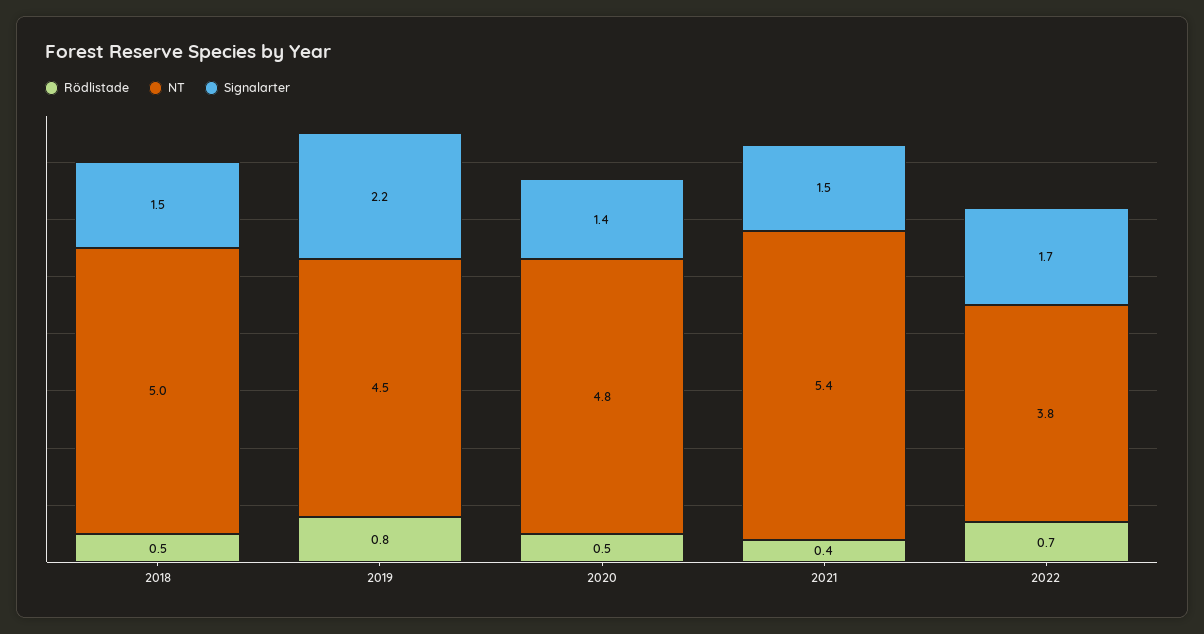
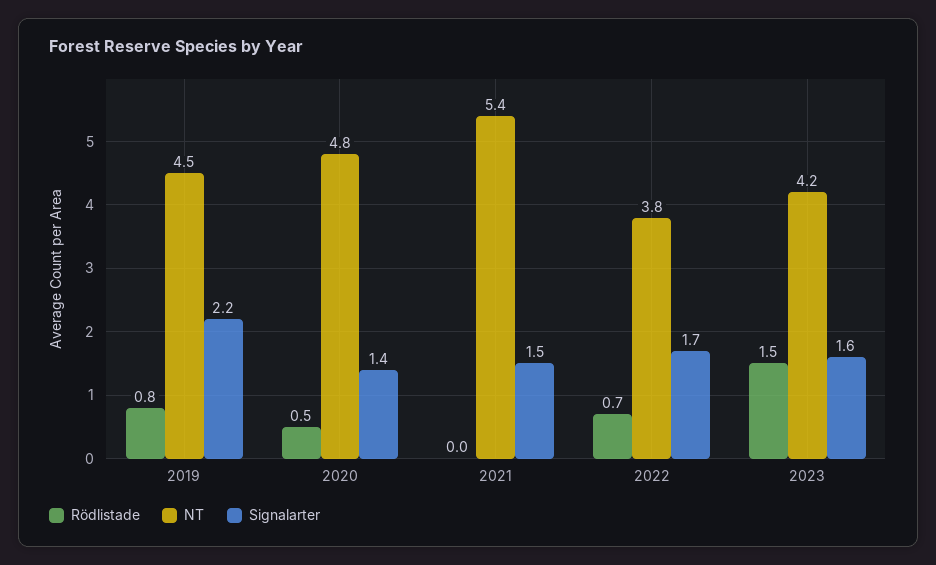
Rödlistade, 2018: 0.5 -> none
NT, 2018: 5 -> none
Signalarter, 2018: 1.5 -> none
Rödlistade, 2021: 0.4 -> 0
Rödlistade, 2023: none -> 1.5
NT, 2023: none -> 4.2
Signalarter, 2023: none -> 1.6

